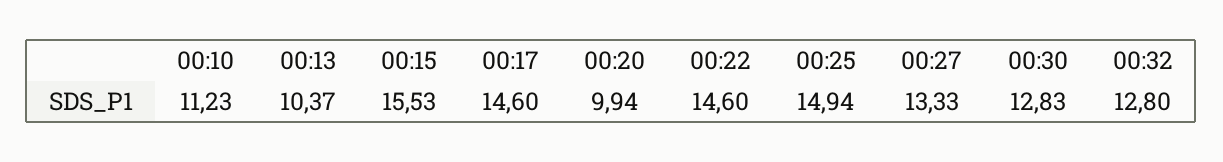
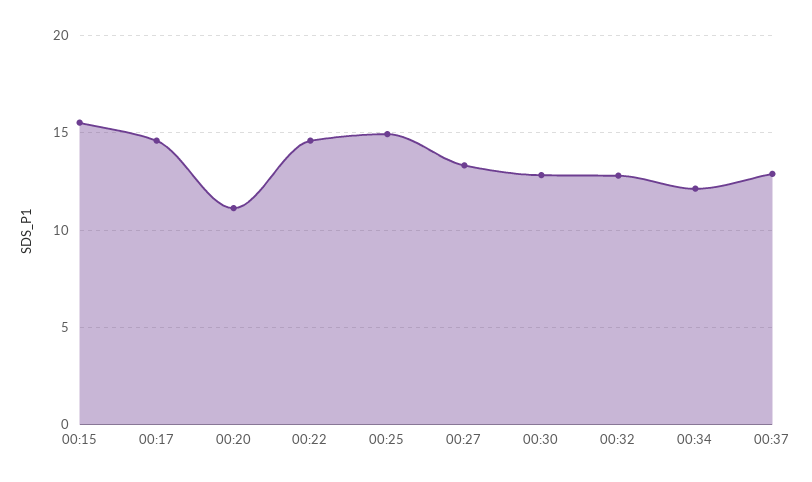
00:10: 11.23 -> none
00:13: 10.37 -> none
00:20: 9.94 -> 11
00:34: none -> 12
00:37: none -> 13

